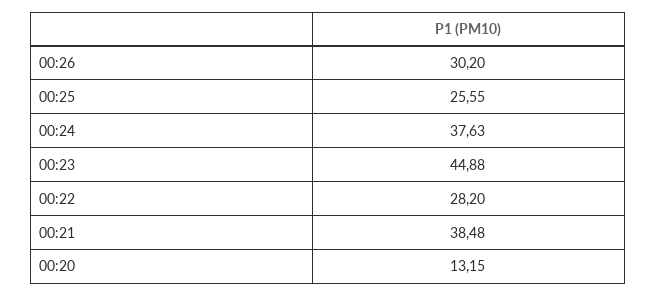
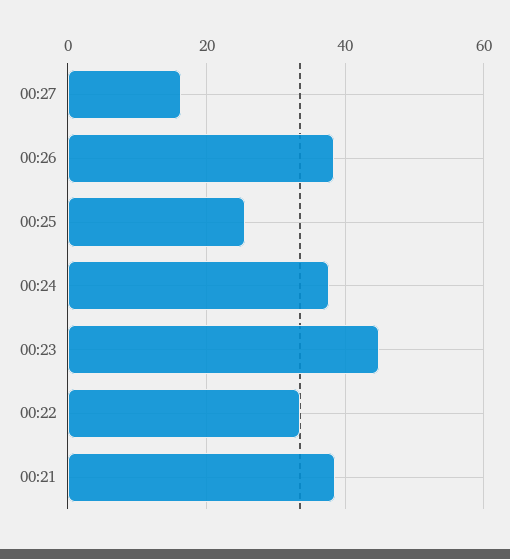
00:26: 30.2 -> 38
00:22: 28.2 -> 34
00:20: 13.15 -> none
00:27: none -> 16

